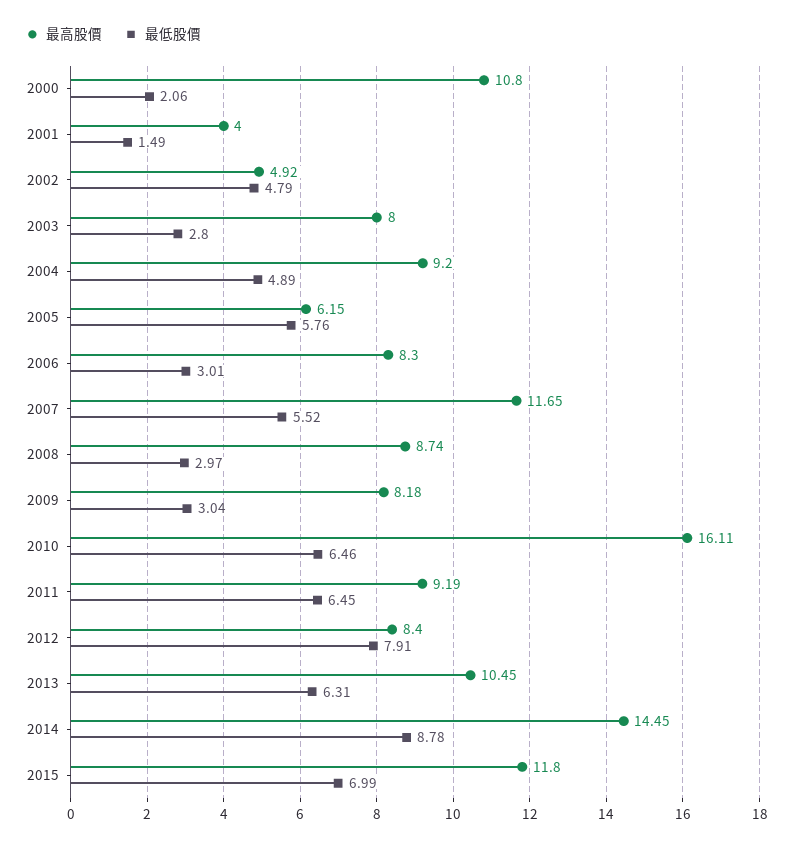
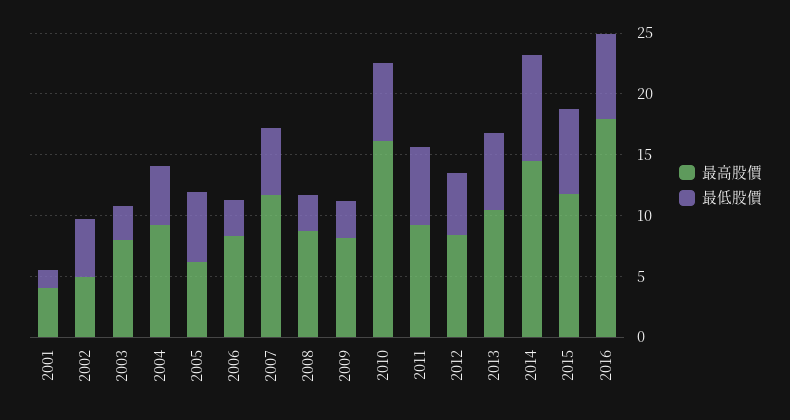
最高股價, 2000: 10.8 -> none
最低股價, 2000: 2.06 -> none
最低股價, 2012: 7.91 -> 5
最高股價, 2016: none -> 18
最低股價, 2016: none -> 7

